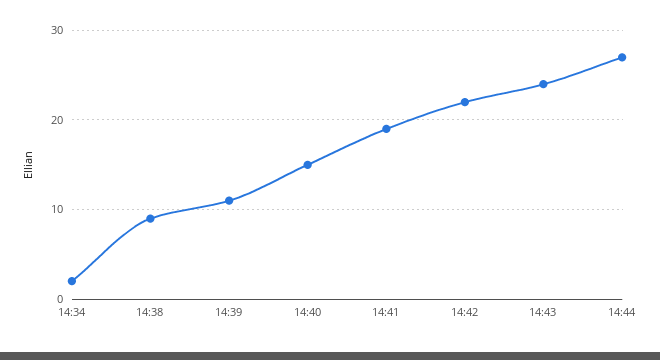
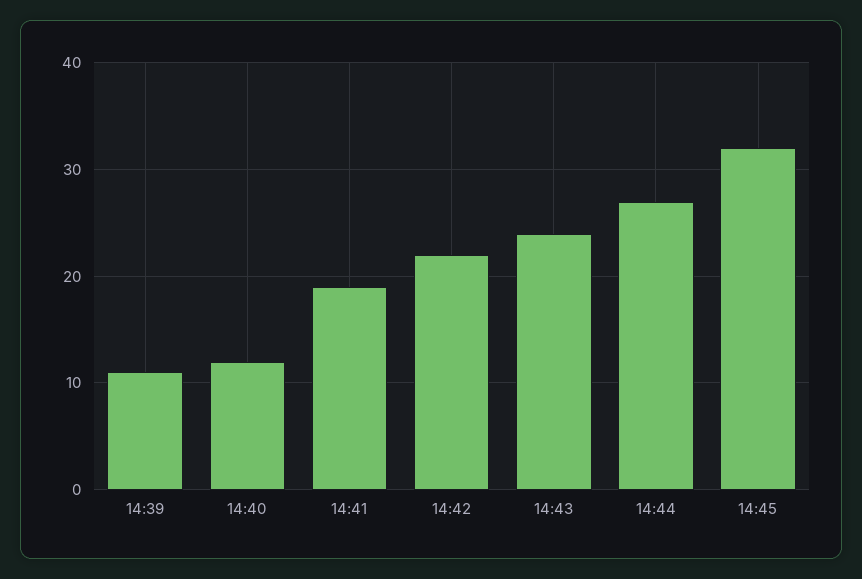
14:34: 2 -> none
14:38: 9 -> none
14:40: 15 -> 12
14:45: none -> 32

